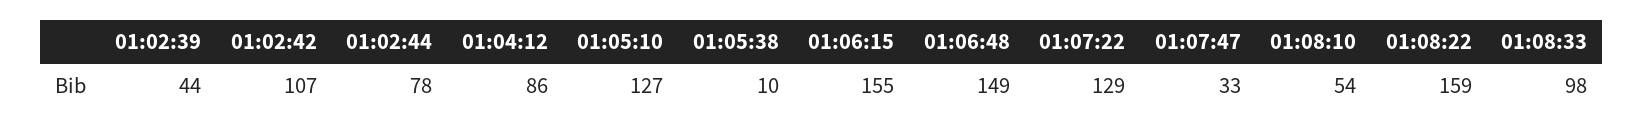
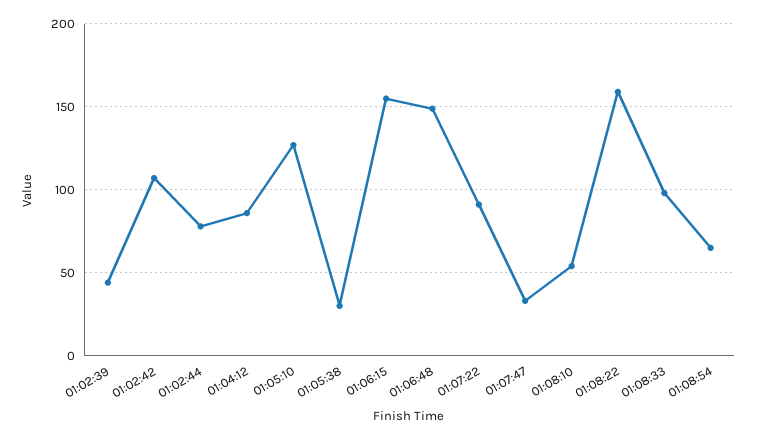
01:05:38: 10 -> 30
01:07:22: 129 -> 90
01:08:54: none -> 65

